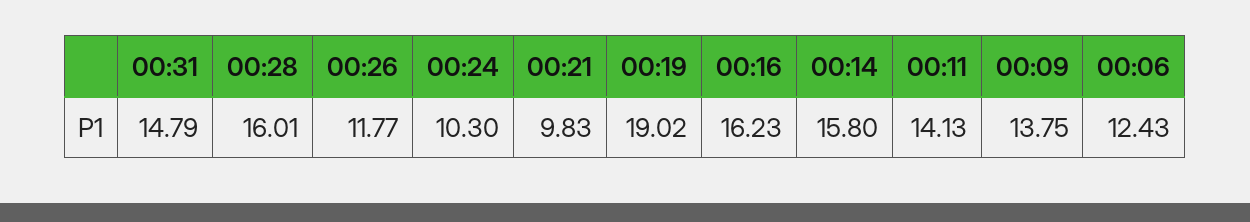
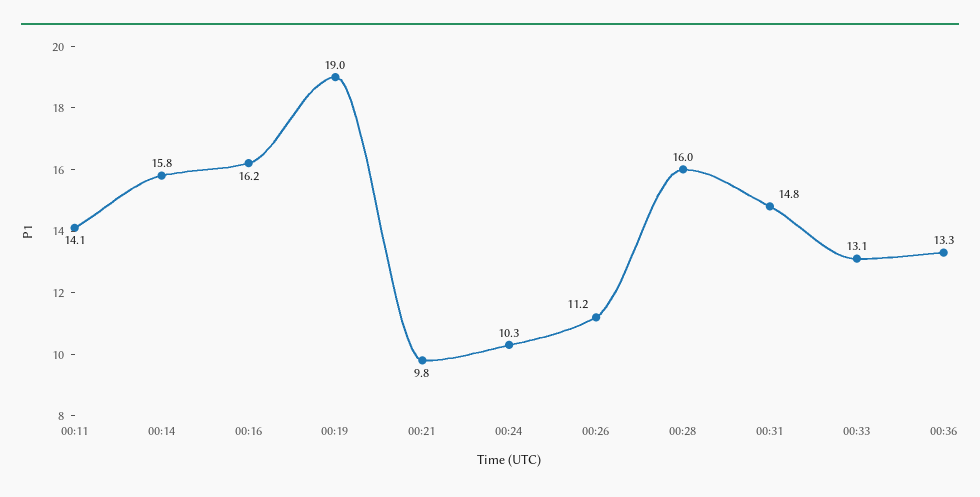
00:26: 11.77 -> 11.2
00:09: 13.75 -> none
00:06: 12.43 -> none
00:33: none -> 13.1
00:36: none -> 13.3

